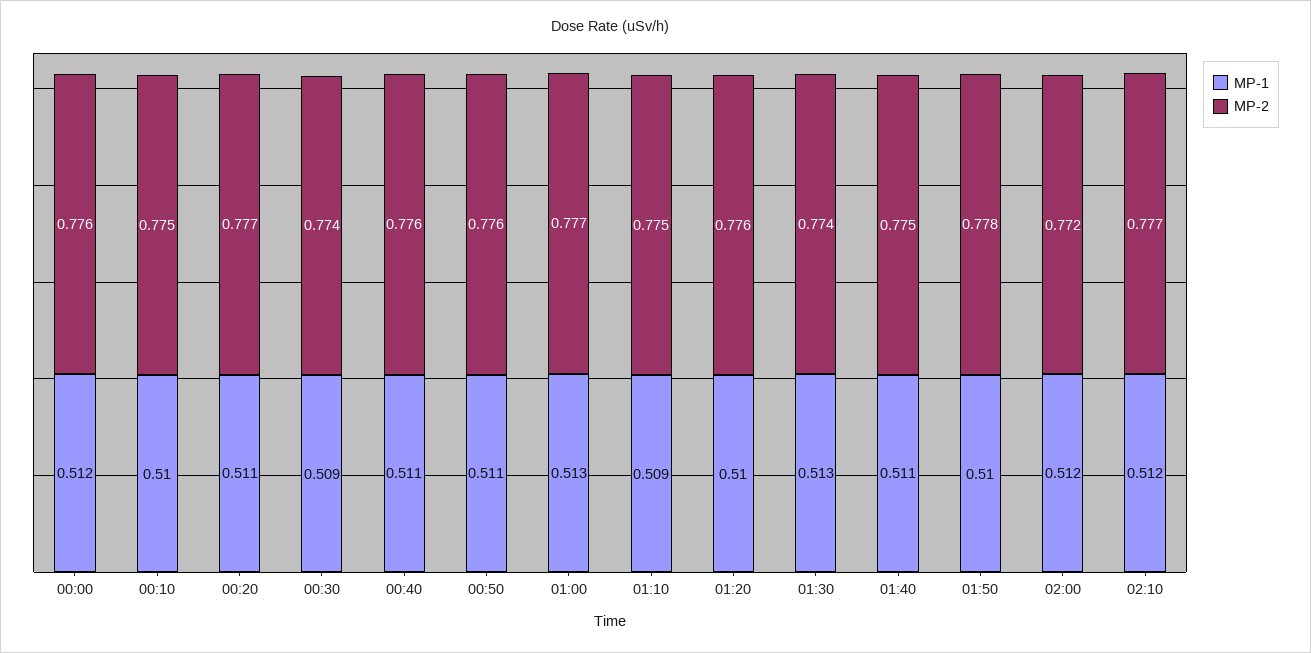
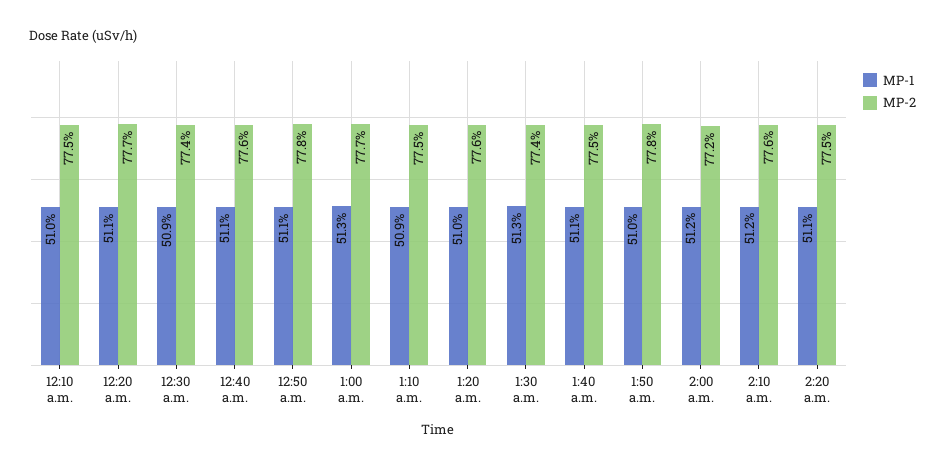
MP-1, 00:00: 0.512 -> none
MP-2, 00:00: 0.776 -> none
MP-2, 00:50: 0.776 -> 0.778
MP-2, 02:10: 0.777 -> 0.776
MP-1, 2:20 a.m.: none -> 0.511
MP-2, 2:20 a.m.: none -> 0.775

